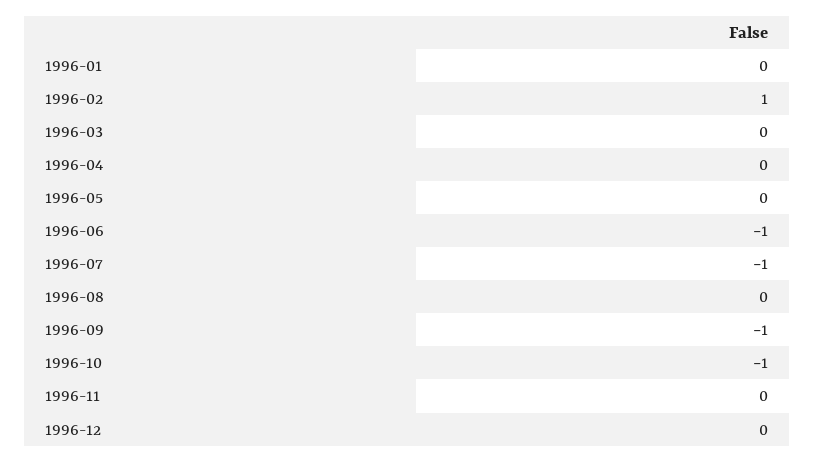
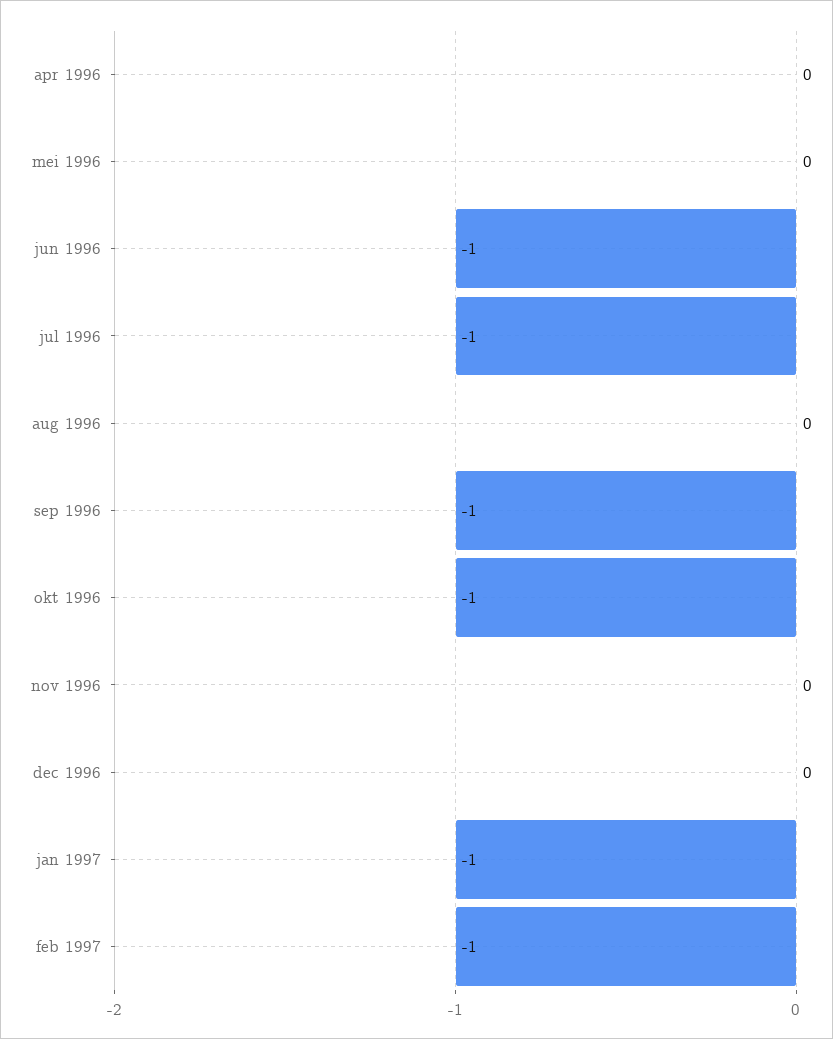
1996-01: 0 -> none
1996-02: 1 -> none
1996-03: 0 -> none
jan 1997: none -> -1
feb 1997: none -> -1

